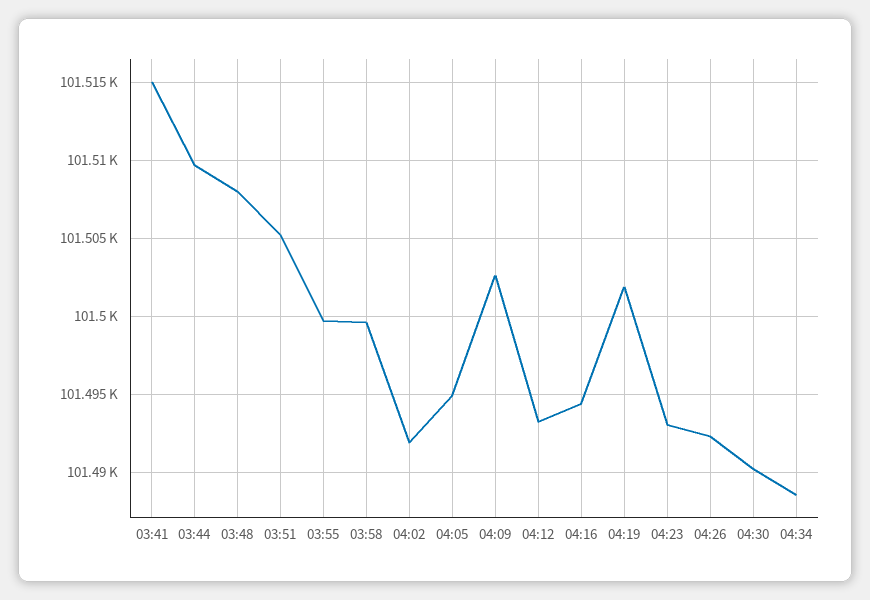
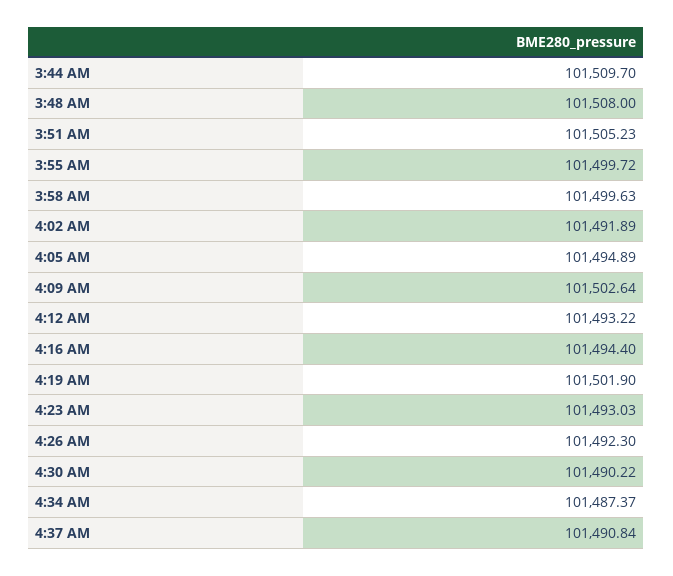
03:41: 101515 -> none
04:34: 101488.5 -> 101487.37
4:37 AM: none -> 101490.84

